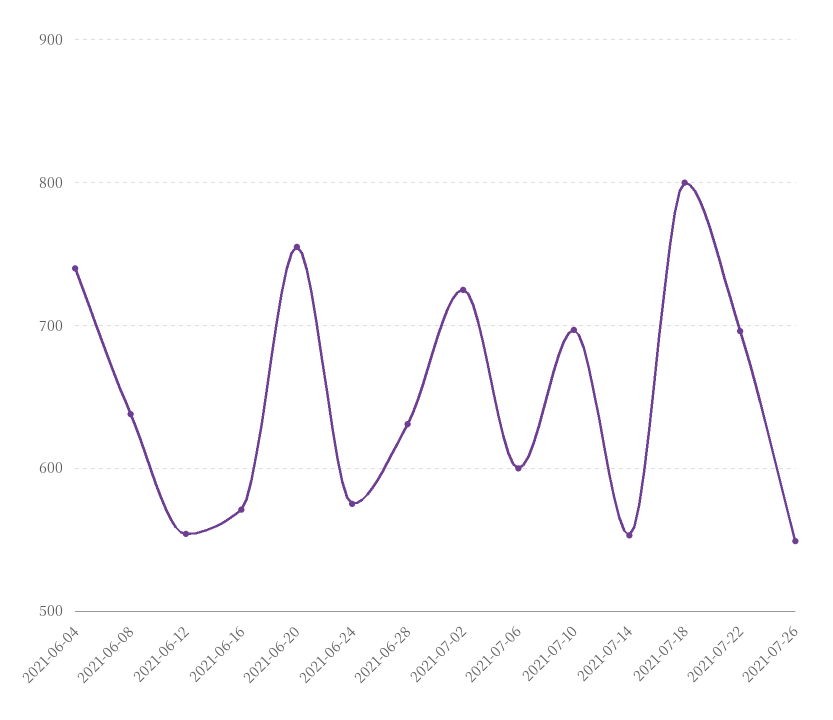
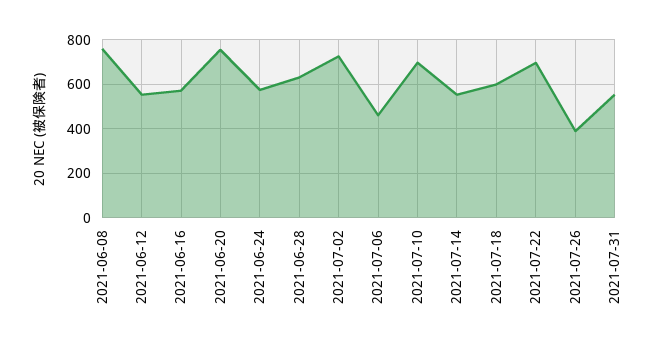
2021-06-04: 740 -> none
2021-06-08: 640 -> 750
2021-07-06: 600 -> 450
2021-07-18: 800 -> 600
2021-07-26: 550 -> 400
2021-07-31: none -> 550

